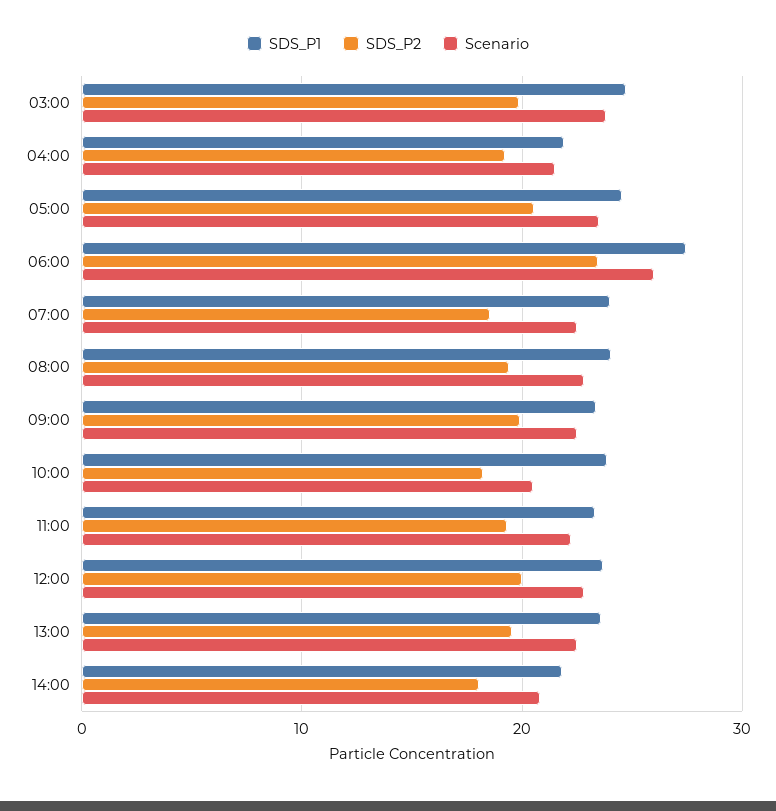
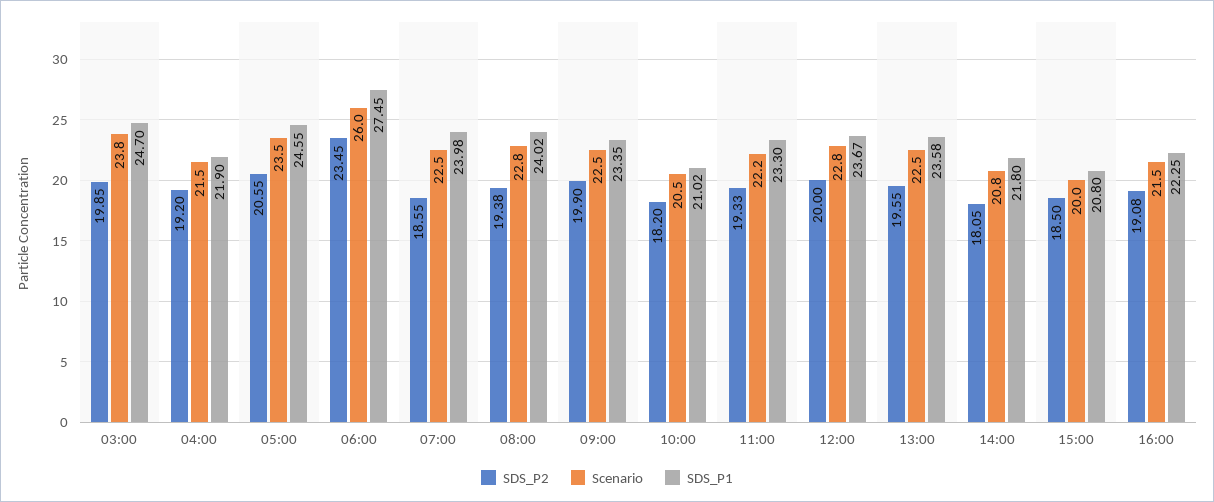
SDS_P1, 10:00: 24 -> 21.02
SDS_P2, 15:00: none -> 18.5
Scenario, 15:00: none -> 20
SDS_P1, 15:00: none -> 20.8
SDS_P2, 16:00: none -> 19.08
Scenario, 16:00: none -> 21.5
SDS_P1, 16:00: none -> 22.25

